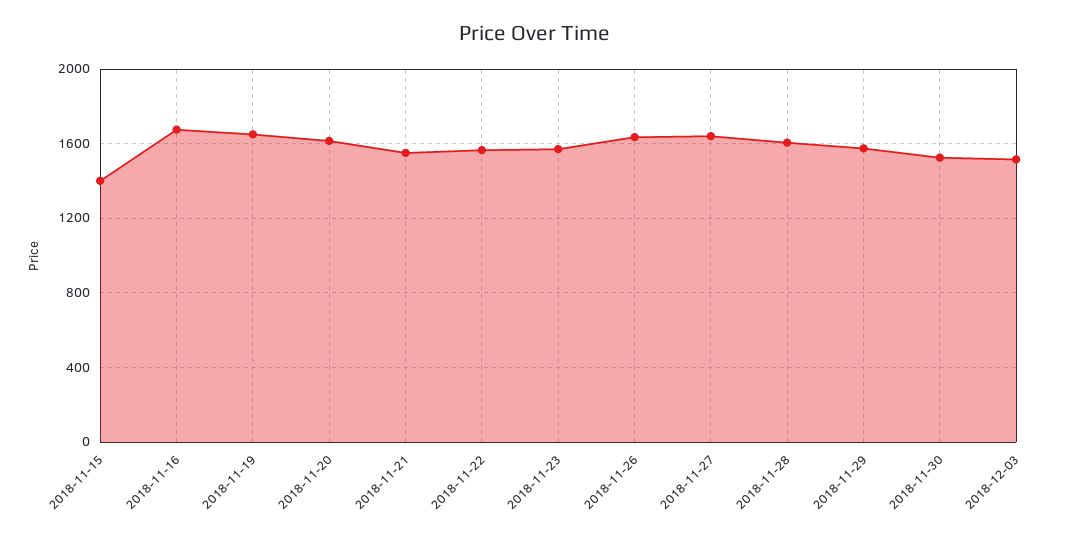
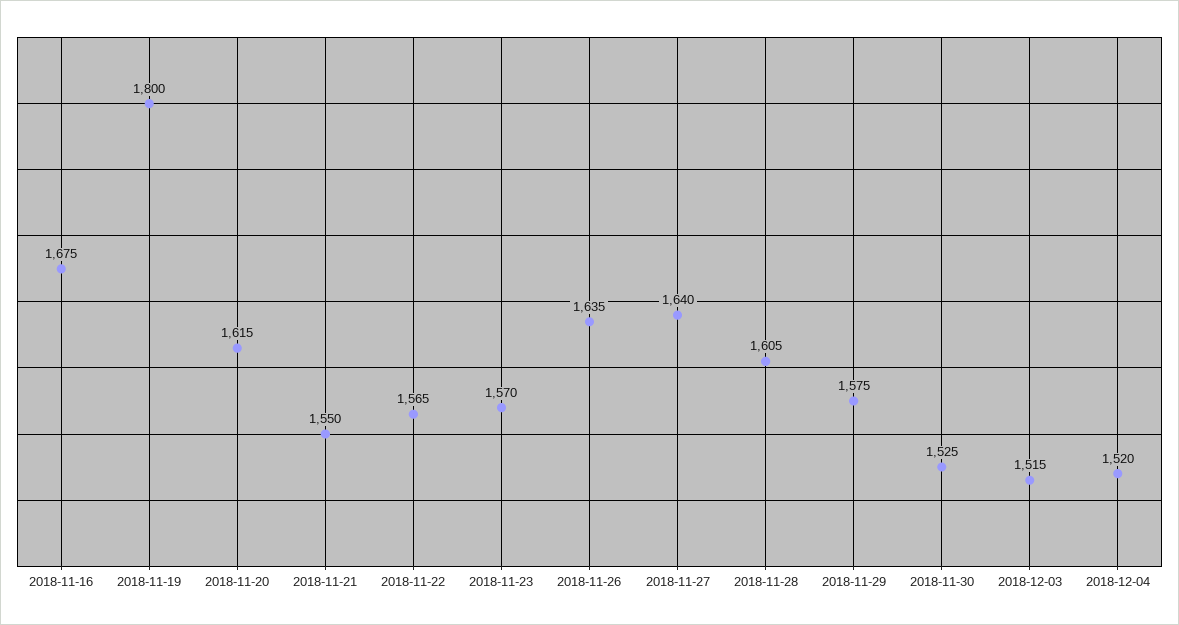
2018-11-15: 1400 -> none
2018-11-19: 1650 -> 1800
2018-12-04: none -> 1520

